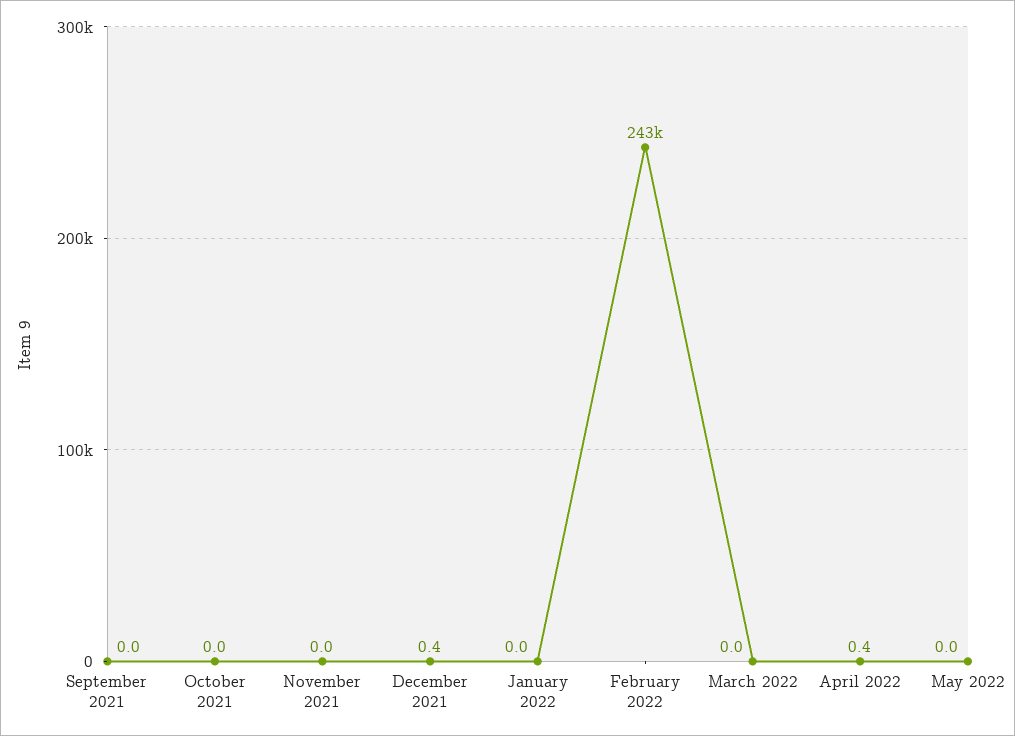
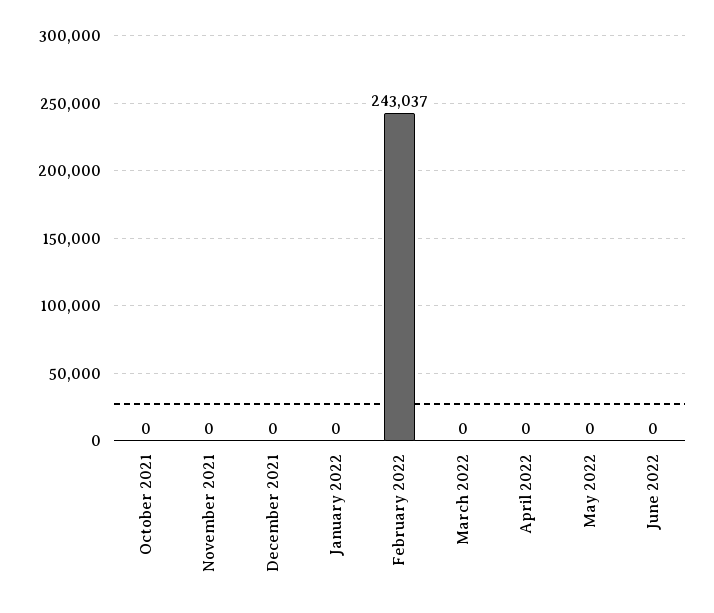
September 2021: 0 -> none
December 2021: 0.4 -> 0
April 2022: 0.4 -> 0
June 2022: none -> 0

